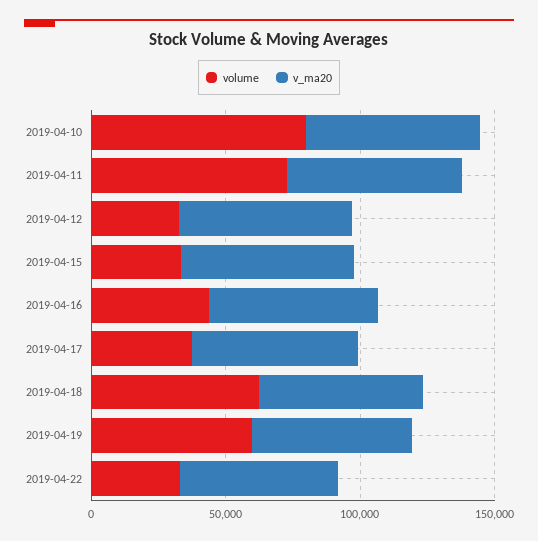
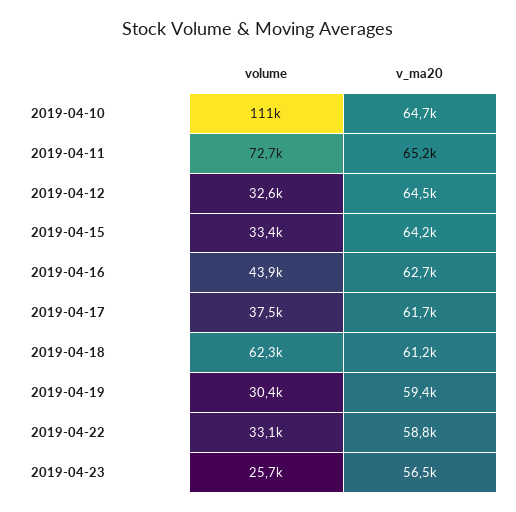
volume, 2019-04-10: 80000 -> 111000
volume, 2019-04-19: 60000 -> 30400
volume, 2019-04-23: none -> 25700
v_ma20, 2019-04-23: none -> 56500

